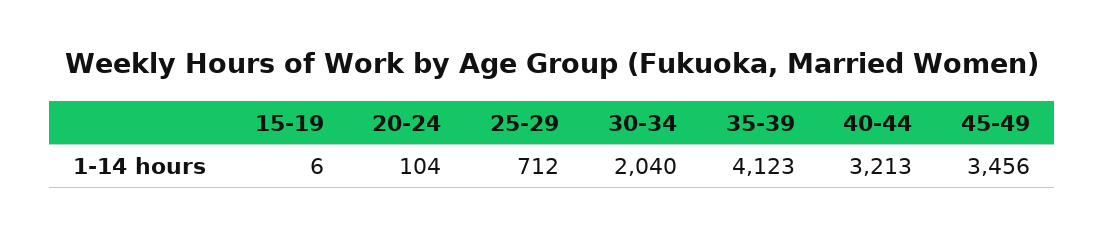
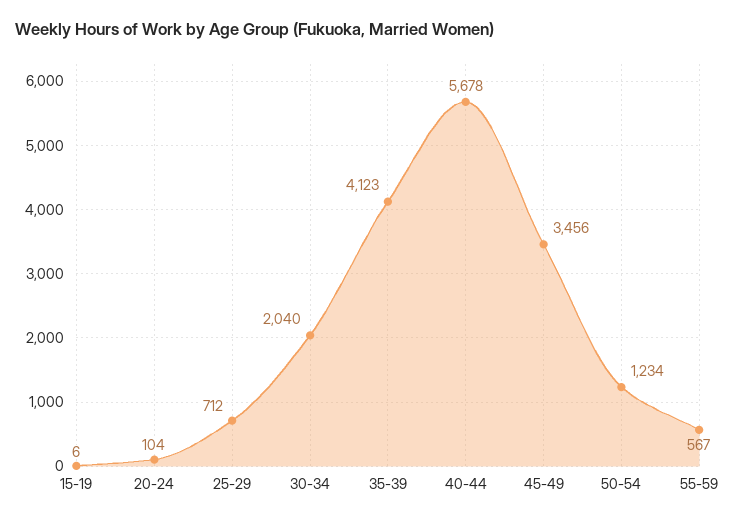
40-44: 3213 -> 5678
50-54: none -> 1234
55-59: none -> 567

